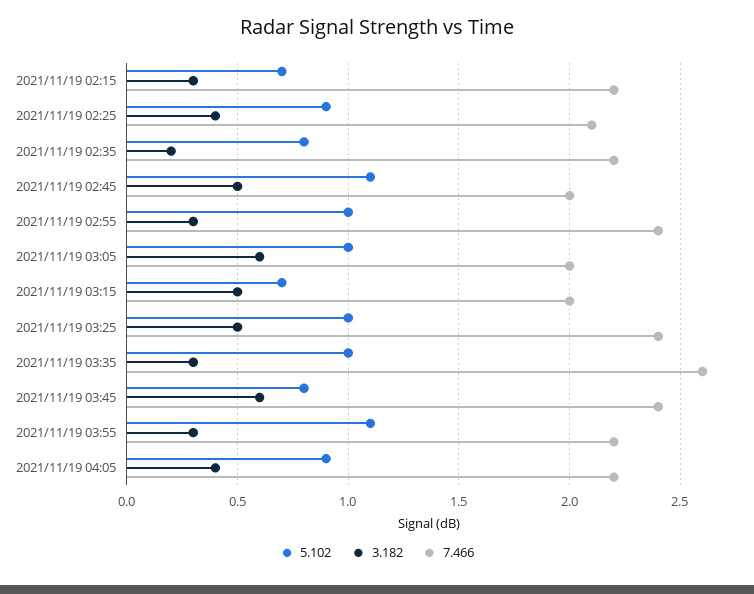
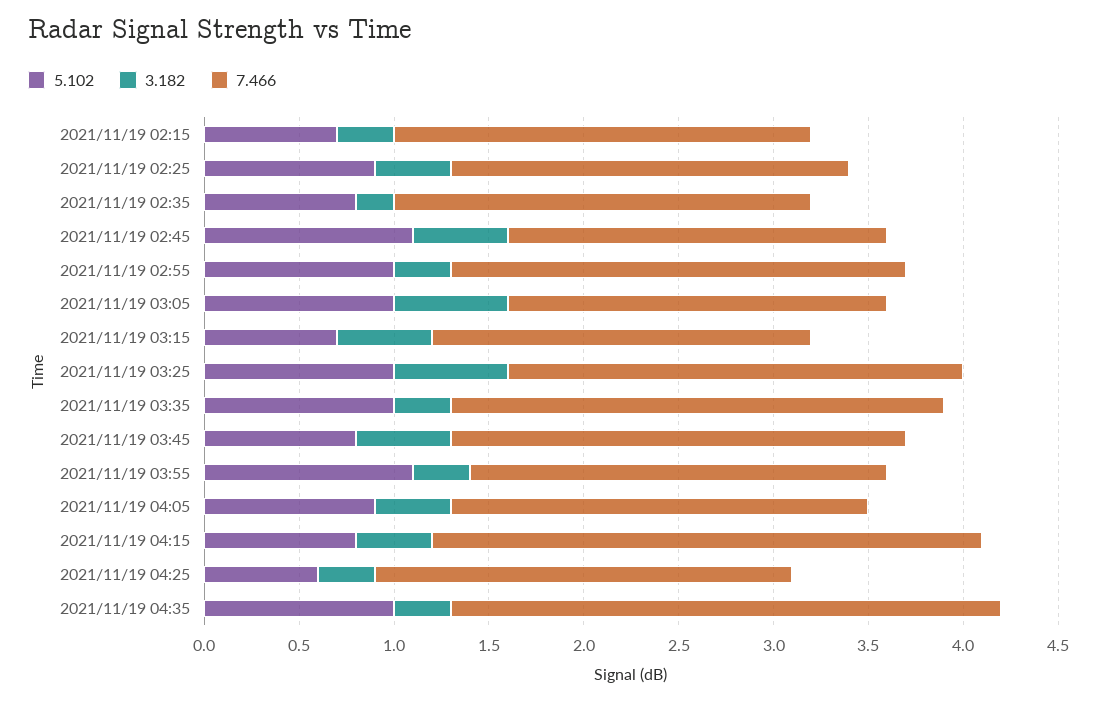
3.182, 2021/11/19 03:25: 0.5 -> 0.6
3.182, 2021/11/19 03:45: 0.6 -> 0.5
5.102, 2021/11/19 04:15: none -> 0.8
3.182, 2021/11/19 04:15: none -> 0.4
7.466, 2021/11/19 04:15: none -> 2.9
5.102, 2021/11/19 04:25: none -> 0.6
3.182, 2021/11/19 04:25: none -> 0.3
7.466, 2021/11/19 04:25: none -> 2.2
5.102, 2021/11/19 04:35: none -> 1
3.182, 2021/11/19 04:35: none -> 0.3
7.466, 2021/11/19 04:35: none -> 2.9

